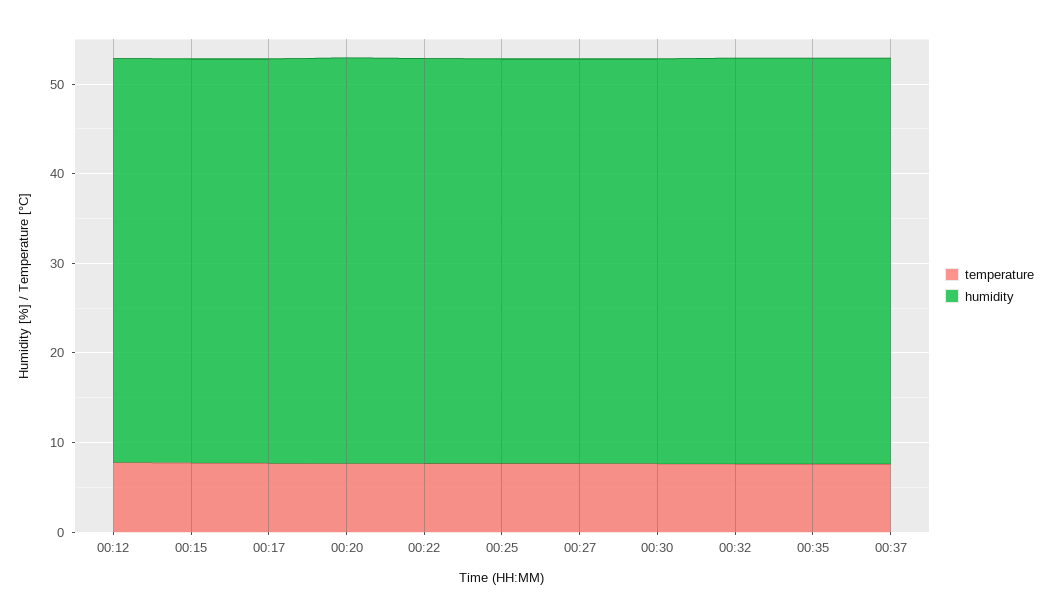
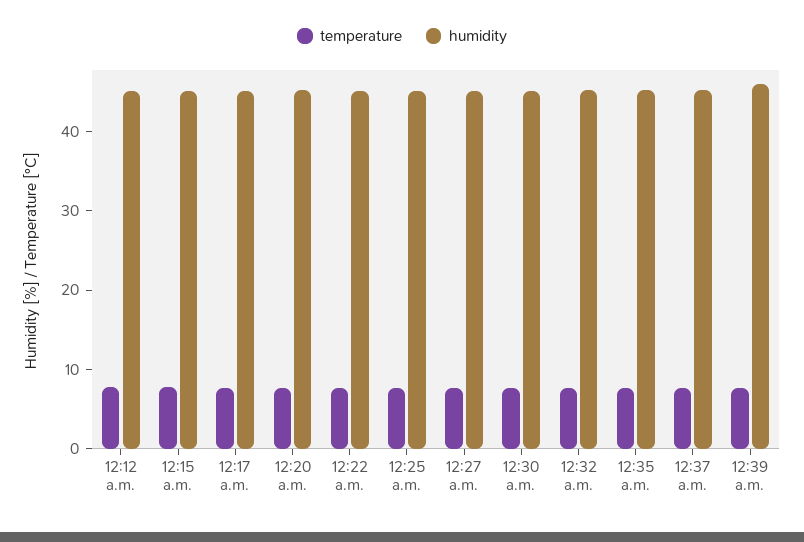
temperature, 12:39 a.m.: none -> 8
humidity, 12:39 a.m.: none -> 46

